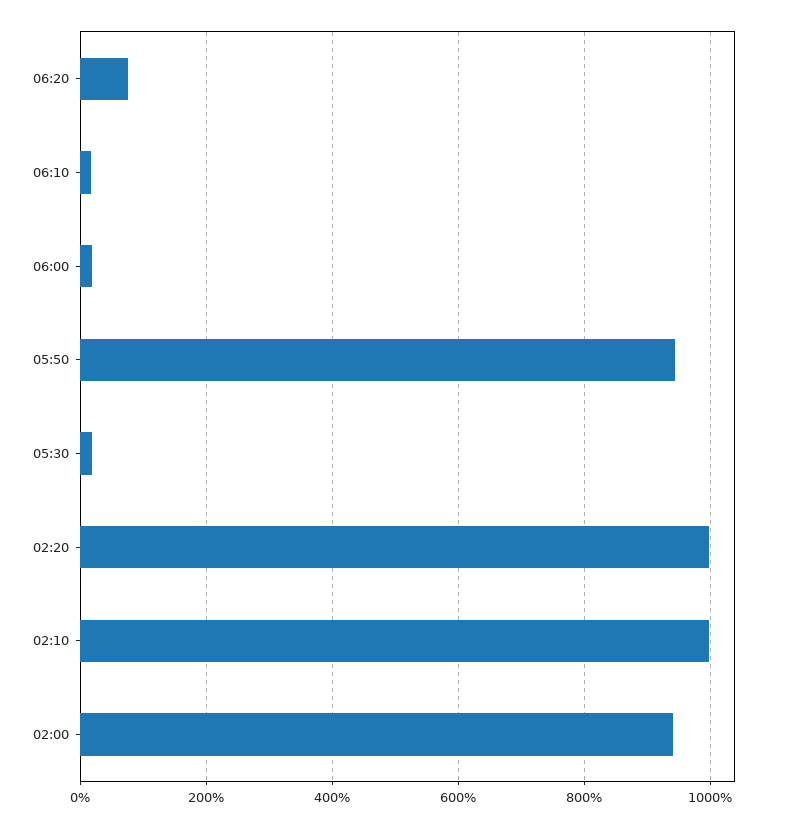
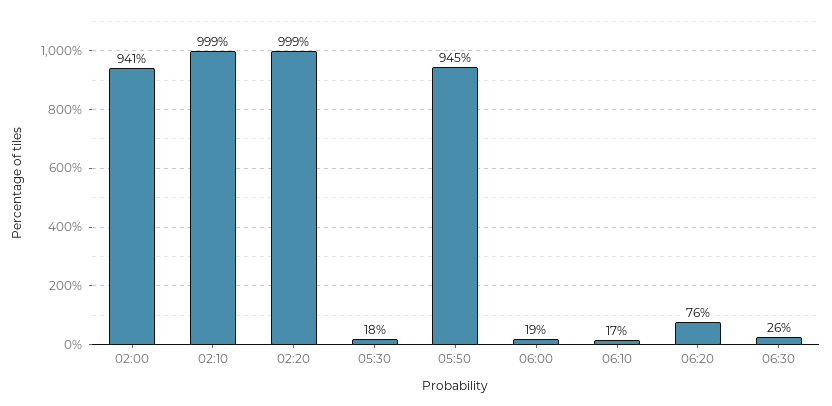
06:30: none -> 26

